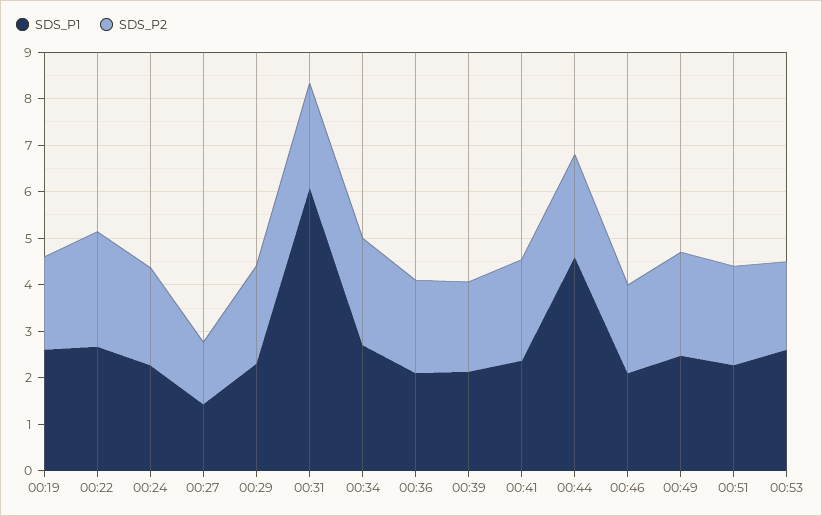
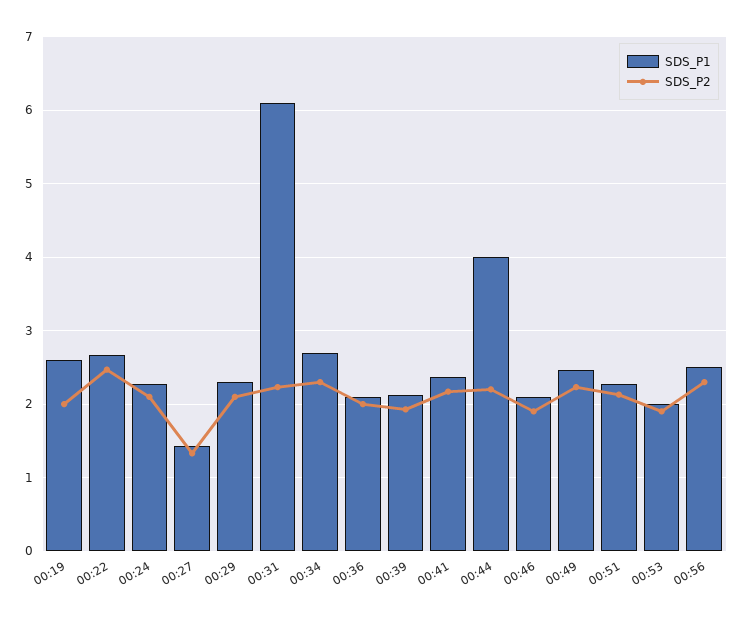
SDS_P1, 00:44: 4.6 -> 4
SDS_P1, 00:53: 2.6 -> 2
SDS_P1, 00:56: none -> 2.5
SDS_P2, 00:56: none -> 2.3

